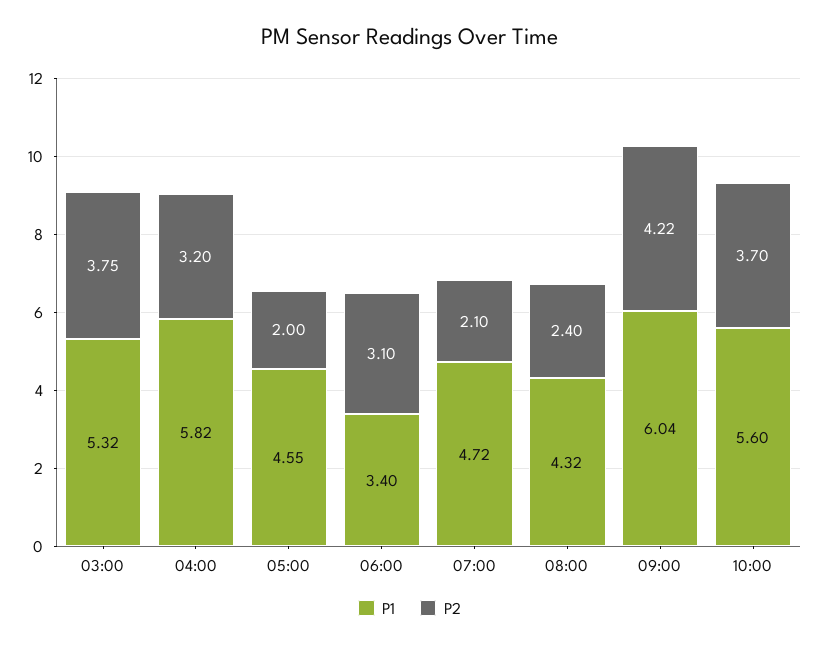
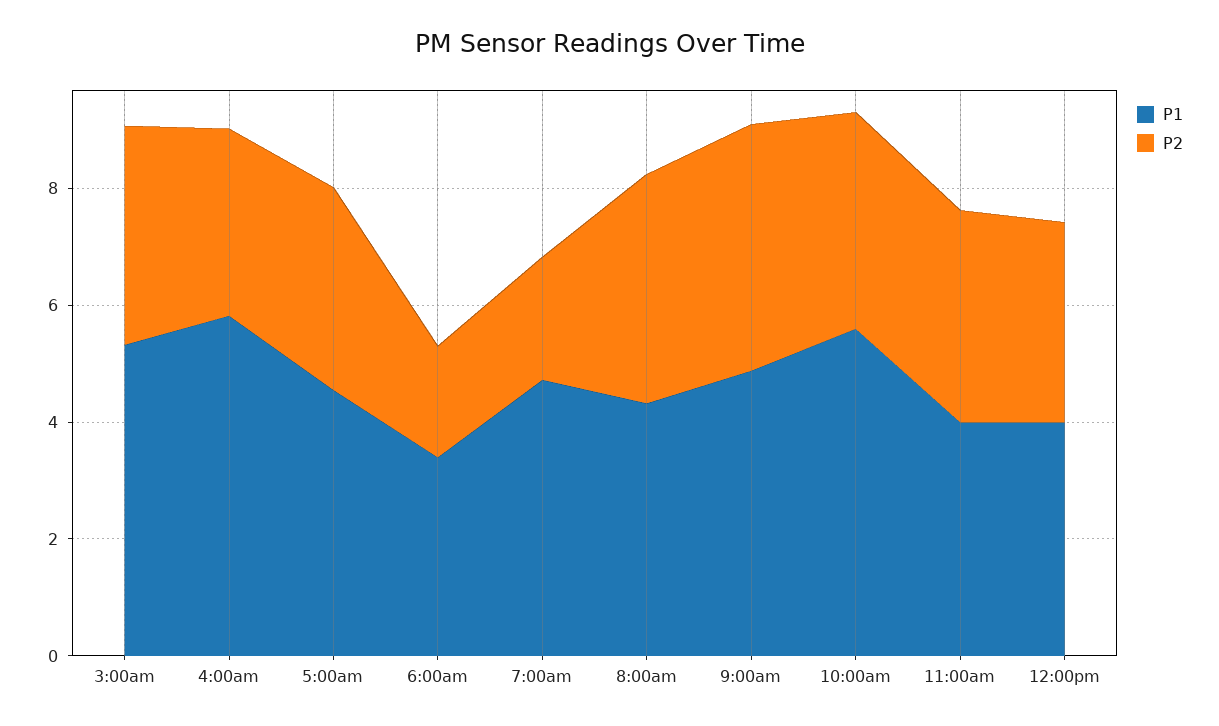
P2, 05:00: 2 -> 3.5
P2, 06:00: 3.1 -> 2
P2, 08:00: 2.4 -> 4
P1, 09:00: 6.04 -> 5
P1, 11:00am: none -> 4
P2, 11:00am: none -> 3.5
P1, 12:00pm: none -> 4
P2, 12:00pm: none -> 3.5

